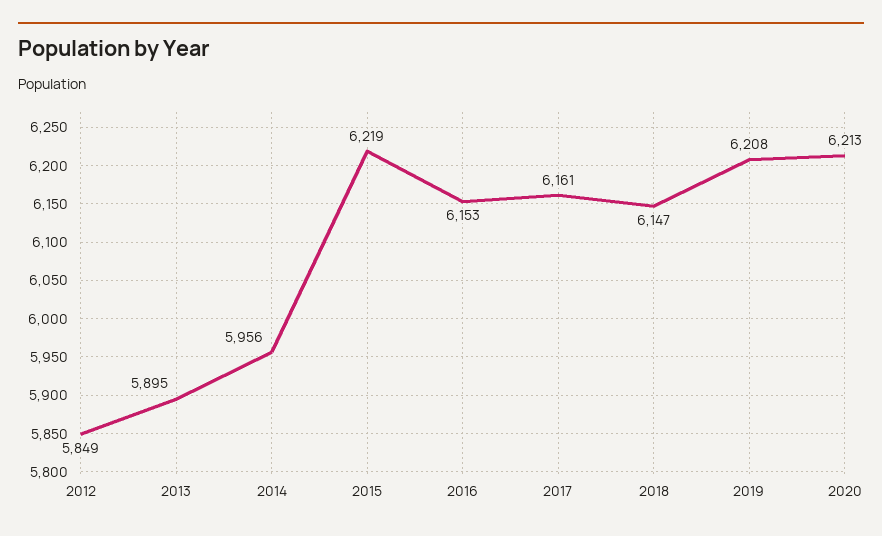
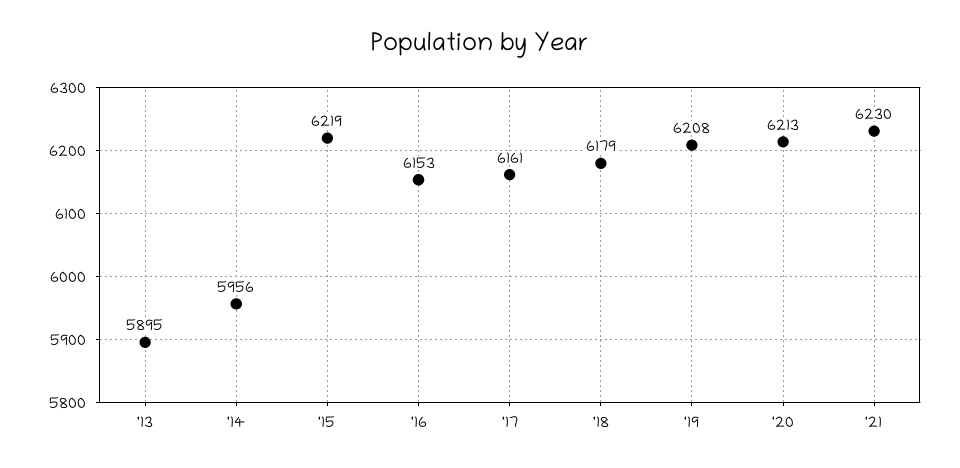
2012: 5849 -> none
2018: 6147 -> 6179
'21: none -> 6230

